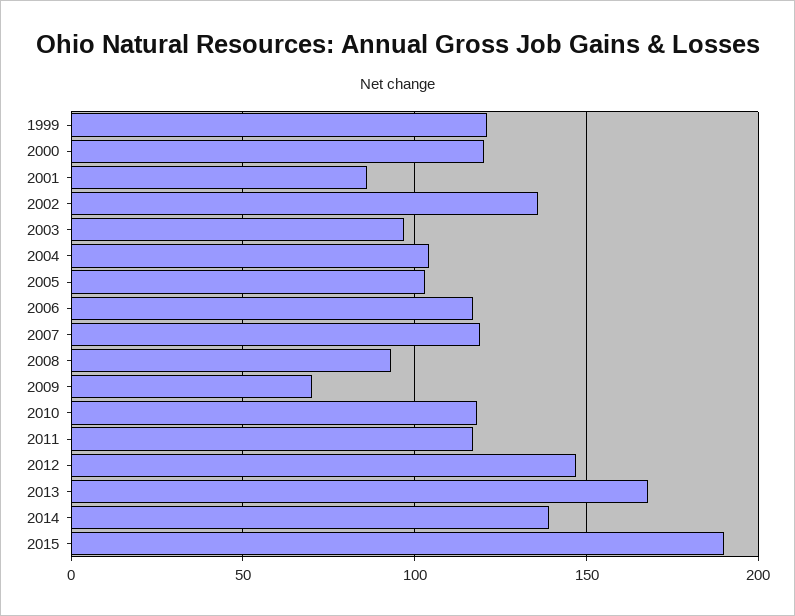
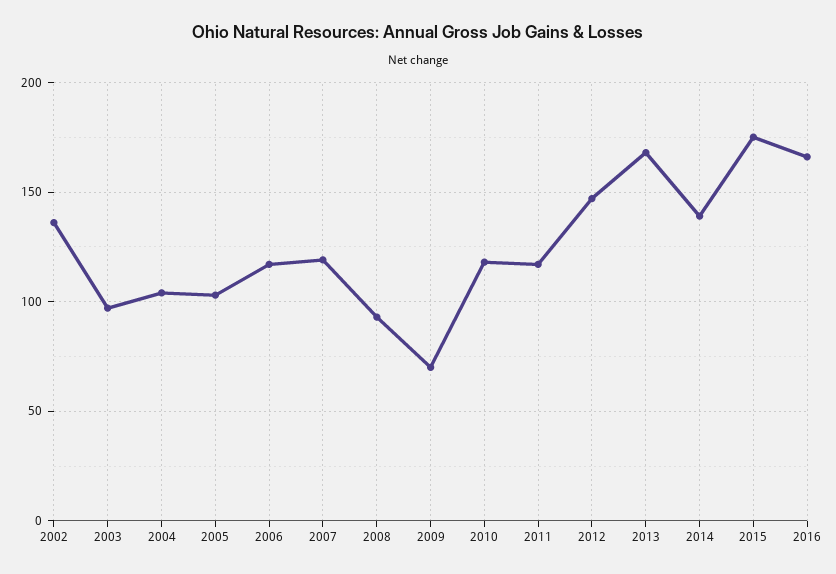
1999: 120 -> none
2000: 120 -> none
2001: 85 -> none
2015: 190 -> 175
2016: none -> 165

